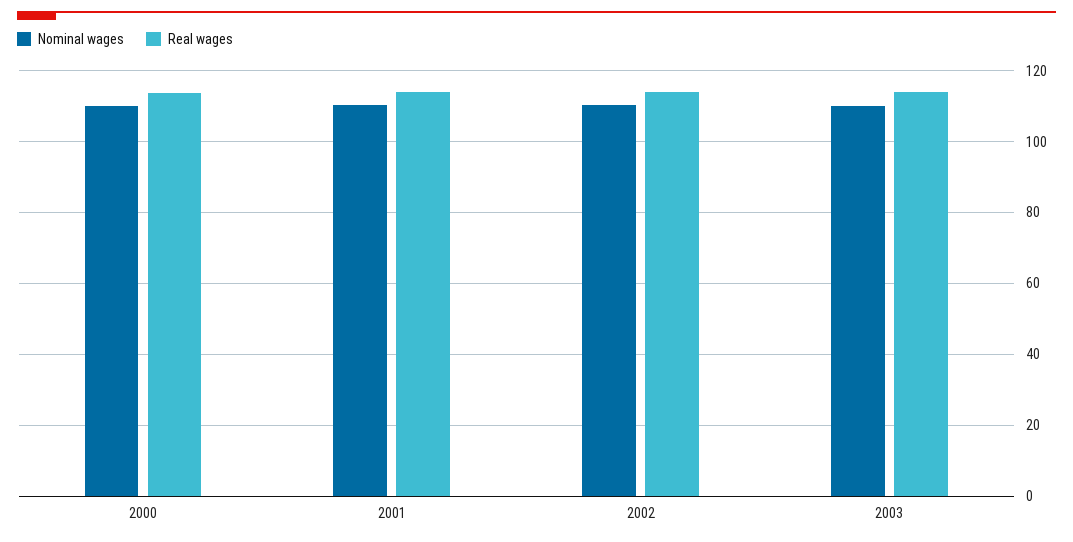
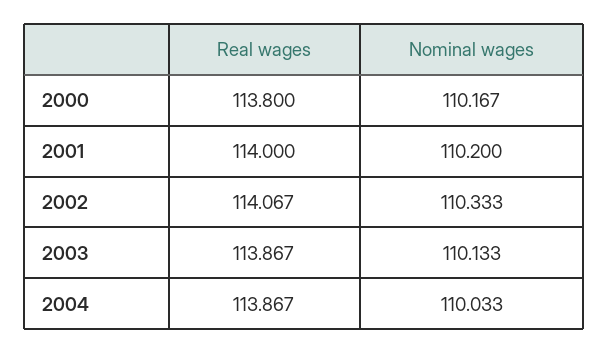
Real wages, 2004: none -> 113.867
Nominal wages, 2004: none -> 110.033

